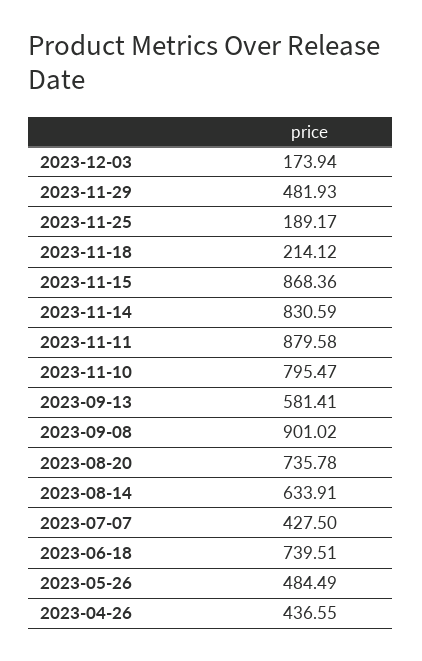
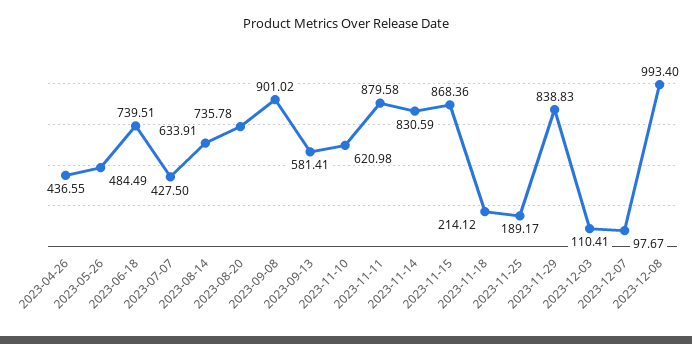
2023-12-03: 173.94 -> 110.41
2023-11-29: 481.93 -> 838.83
2023-11-10: 795.47 -> 620.98
2023-12-07: none -> 97.67
2023-12-08: none -> 993.4

